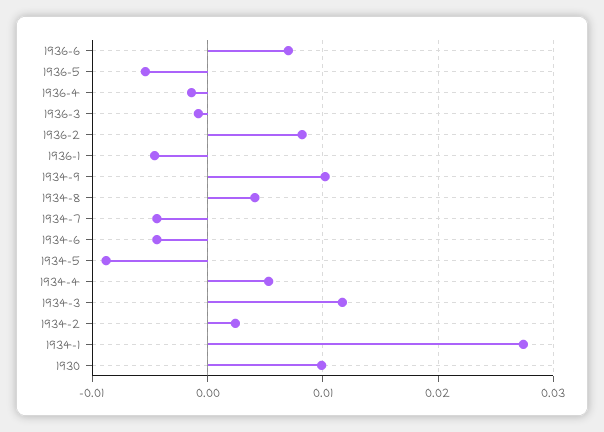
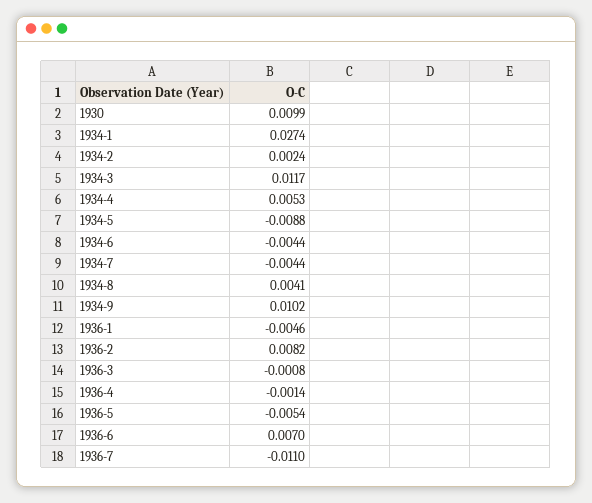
1936-7: none -> -0.011

